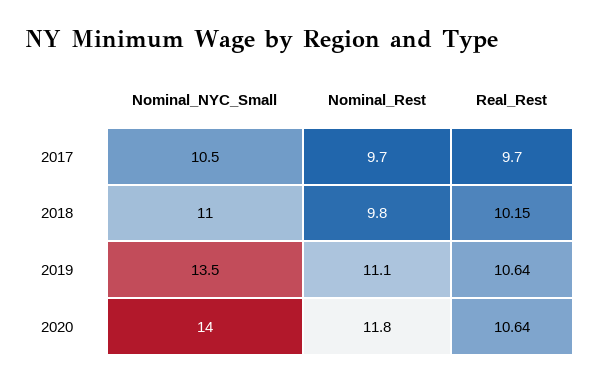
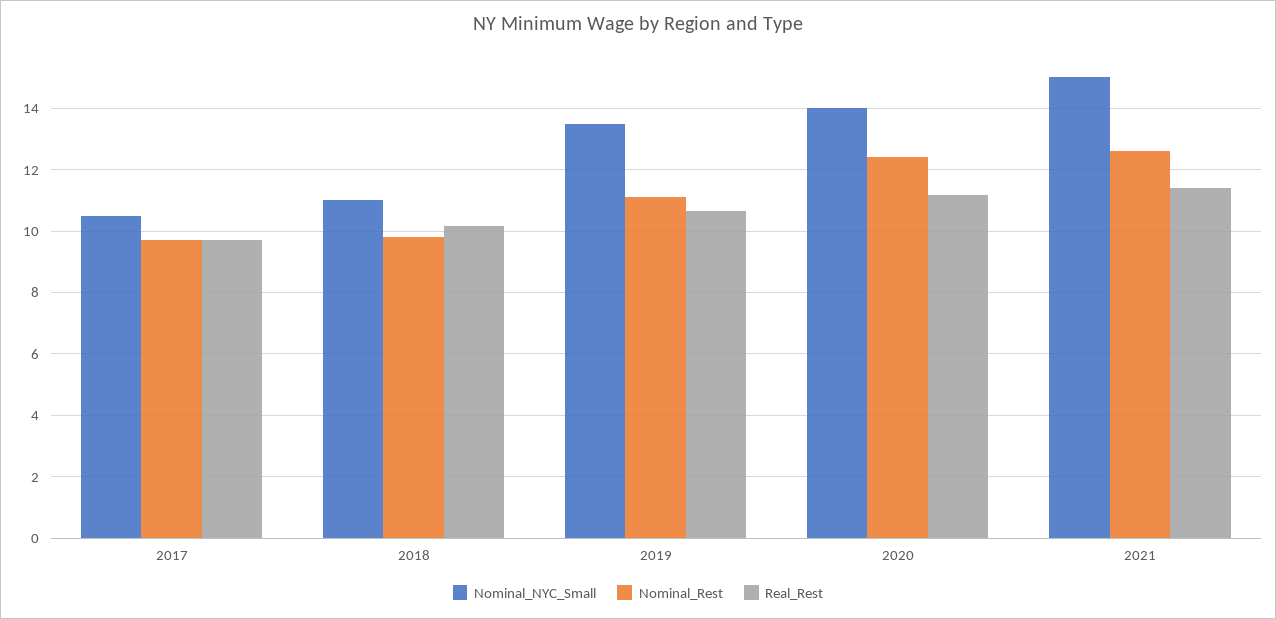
Nominal_Rest, 2020: 11.8 -> 12.4
Real_Rest, 2020: 10.64 -> 11.2
Nominal_NYC_Small, 2021: none -> 15
Nominal_Rest, 2021: none -> 12.6
Real_Rest, 2021: none -> 11.4

